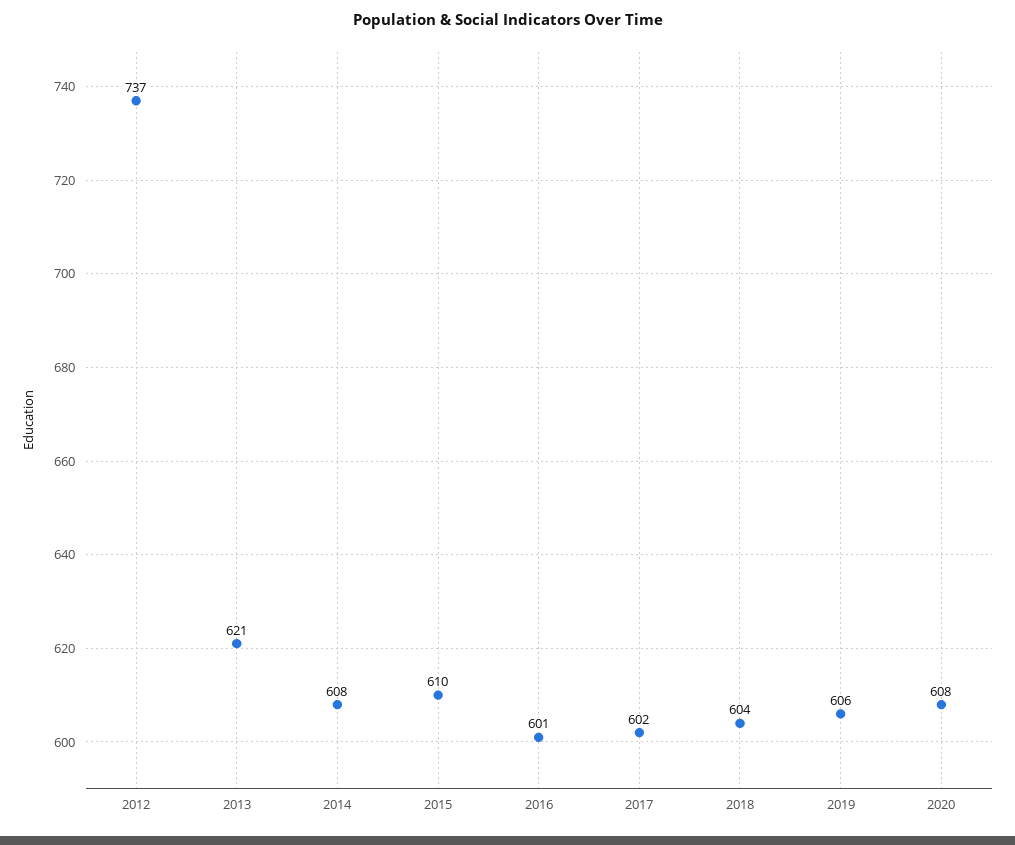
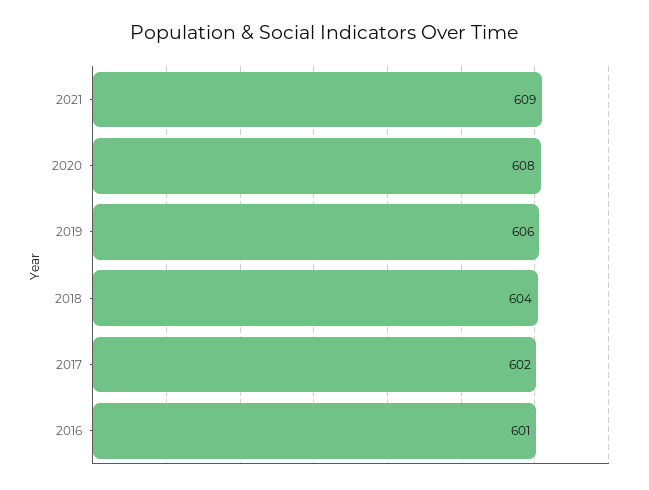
2012: 737 -> none
2013: 621 -> none
2014: 608 -> none
2015: 610 -> none
2021: none -> 609

